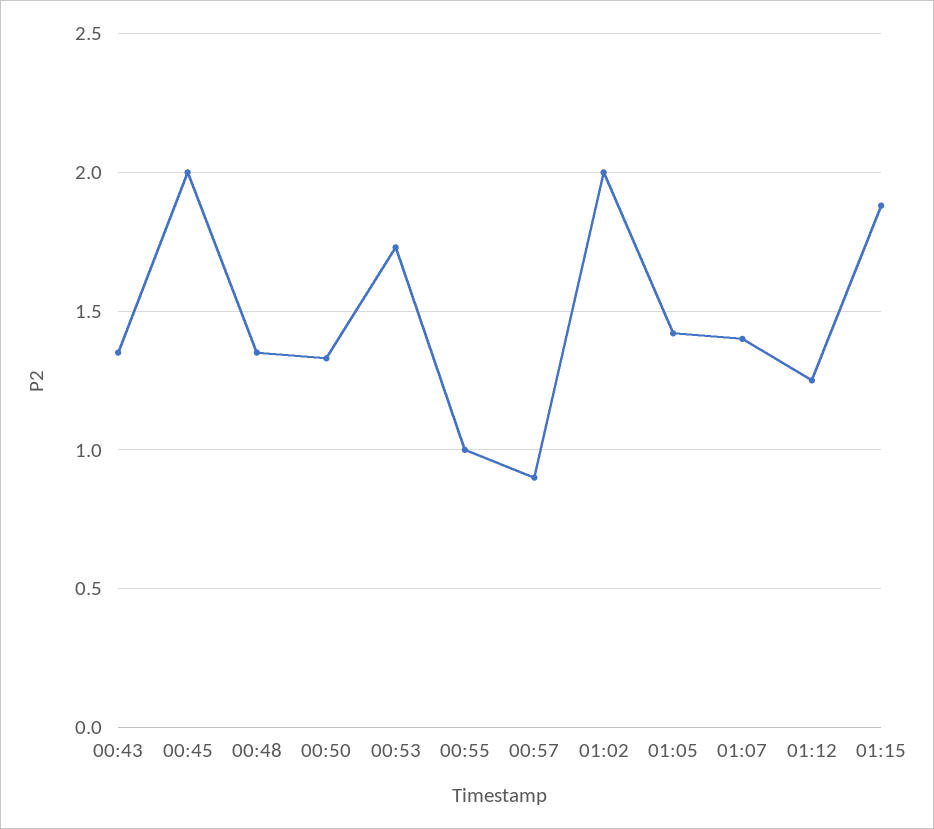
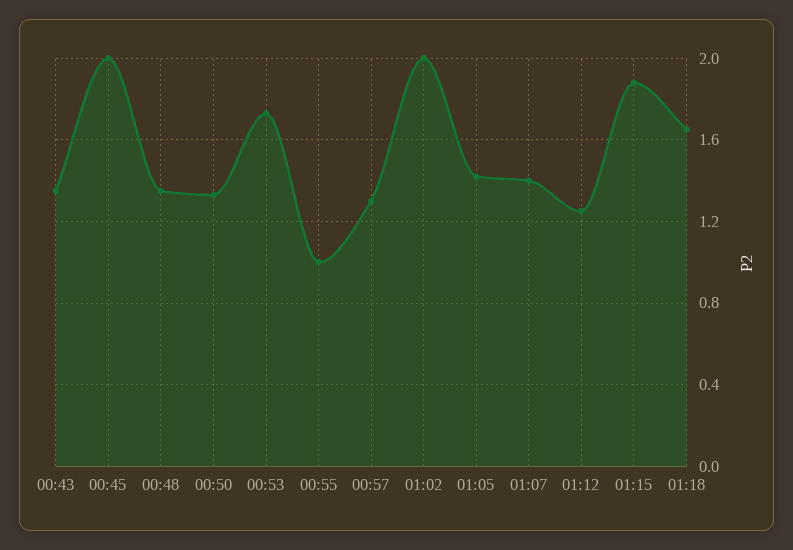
00:57: 0.9 -> 1.3
01:18: none -> 1.65

